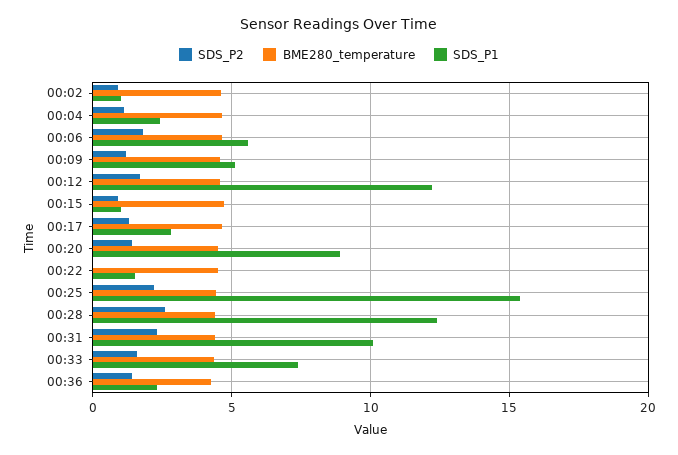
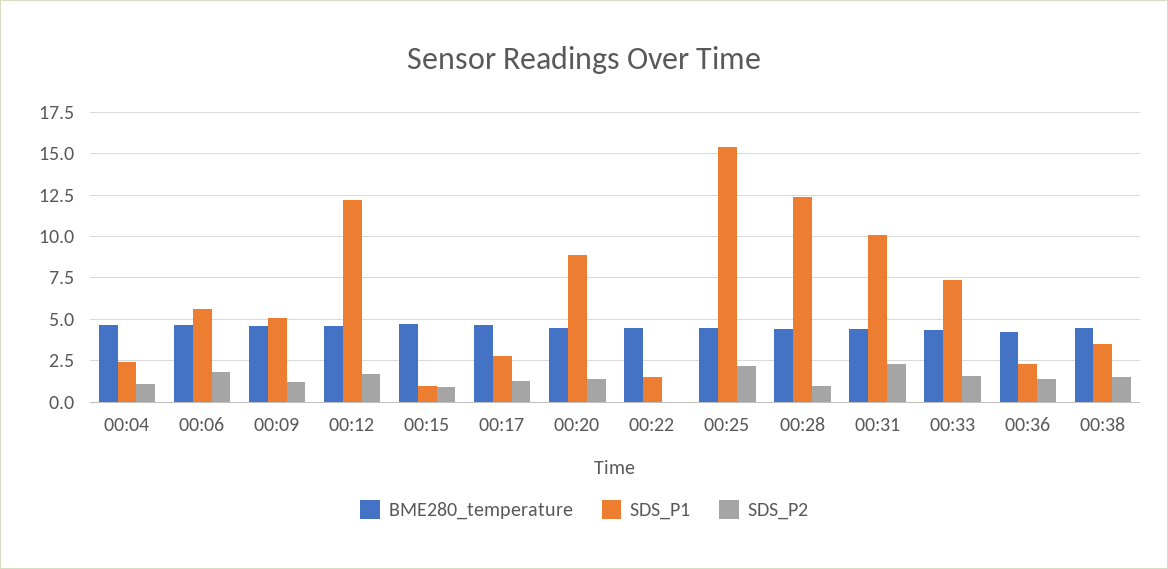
SDS_P2, 00:02: 1 -> none
BME280_temperature, 00:02: 4.5 -> none
SDS_P1, 00:02: 1 -> none
SDS_P2, 00:28: 2.5 -> 1
BME280_temperature, 00:38: none -> 4.5
SDS_P1, 00:38: none -> 3.5
SDS_P2, 00:38: none -> 1.5

